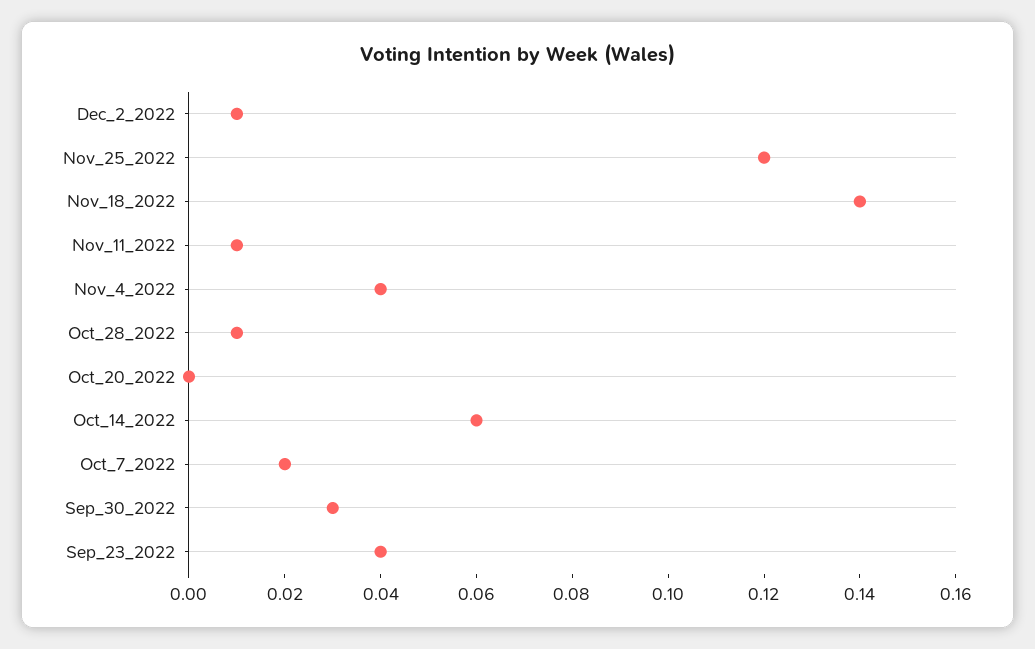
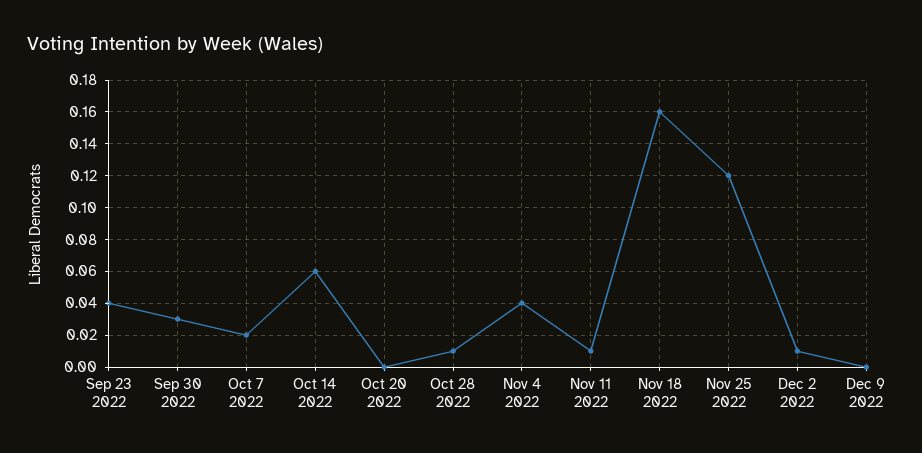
Nov_18_2022: 0.14 -> 0.16
Dec 9 2022: none -> 0

